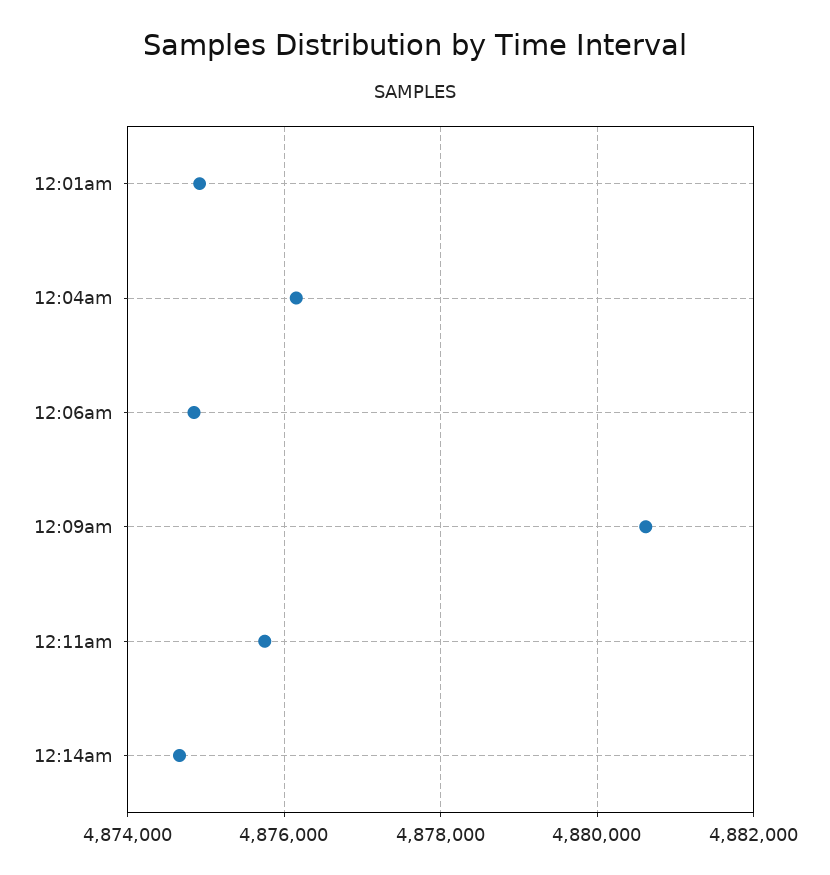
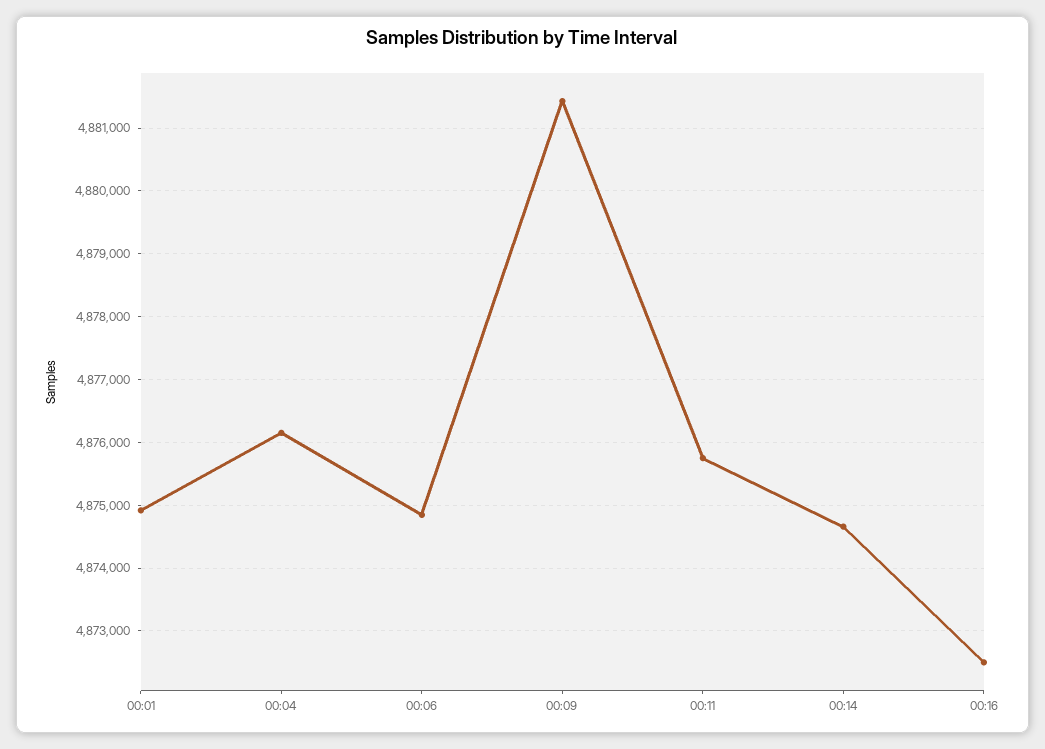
12:09am: 4880600 -> 4881400
00:16: none -> 4872500

